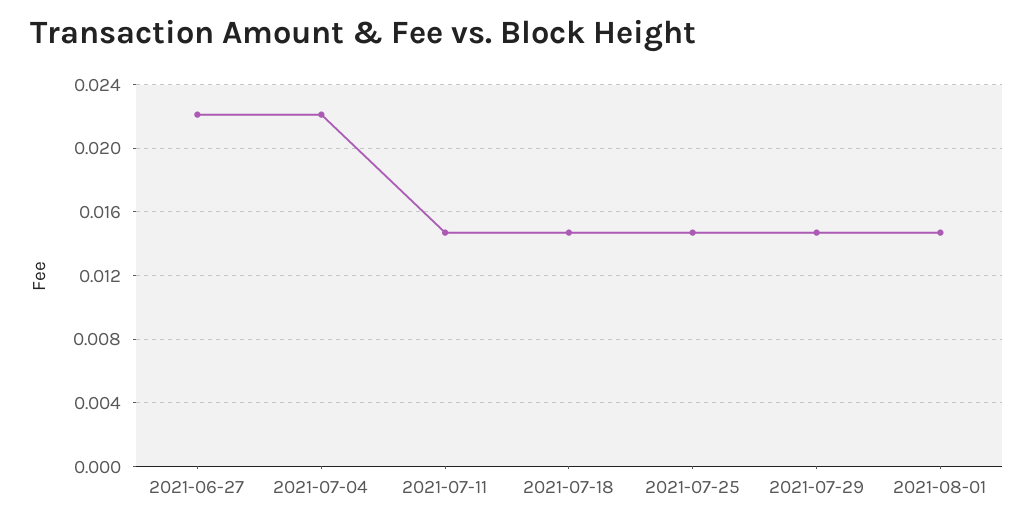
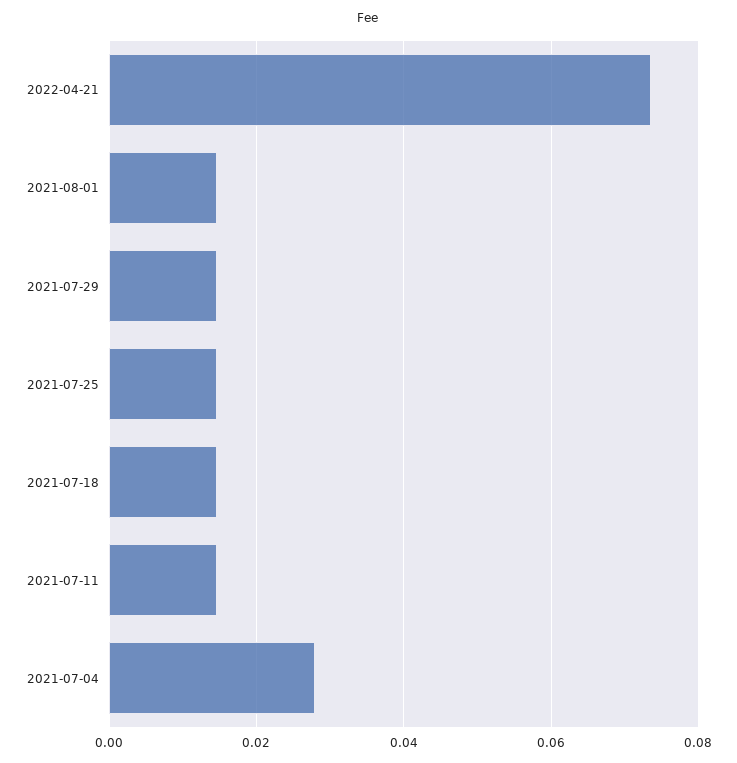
2021-06-27: 0.022 -> none
2021-07-04: 0.022 -> 0.028
2022-04-21: none -> 0.074

